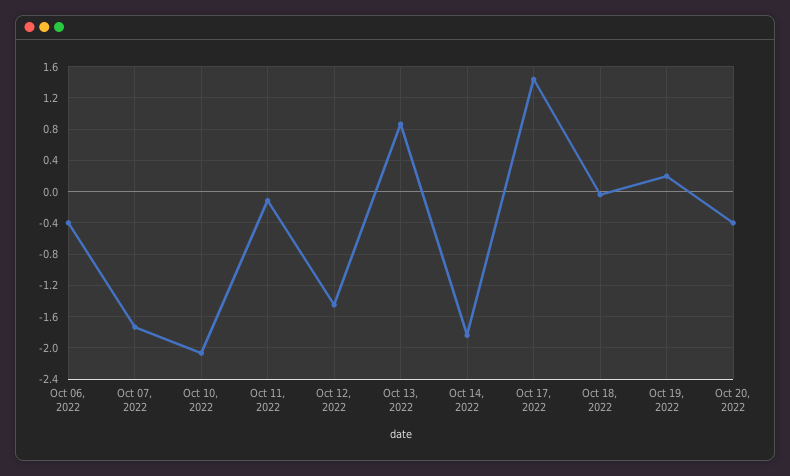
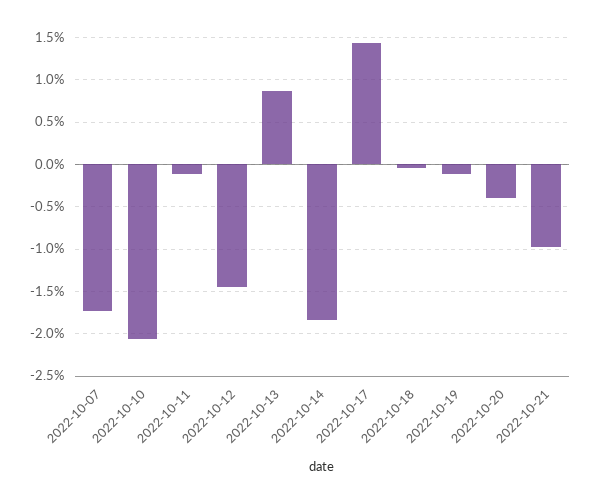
Oct 06, 2022: -0.4 -> none
Oct 19, 2022: 0.2 -> -0.1
2022-10-21: none -> -1

